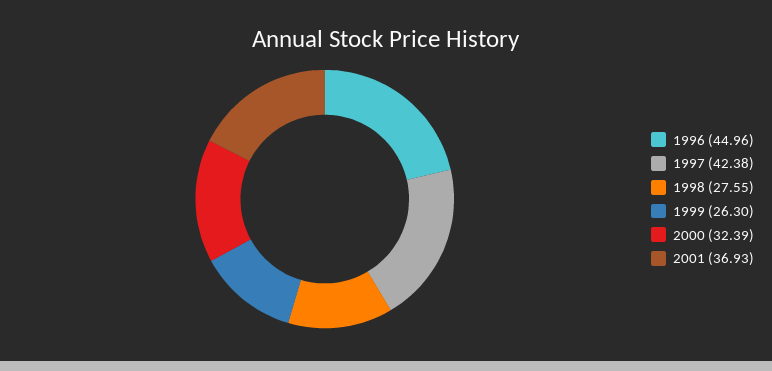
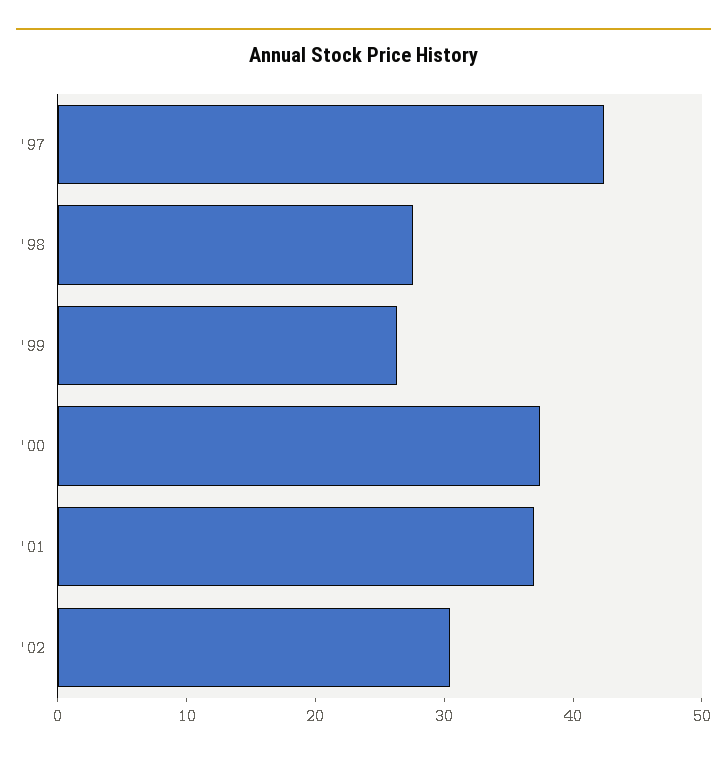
1996: 44.96 -> none
2000: 32.39 -> 38
'02: none -> 30

